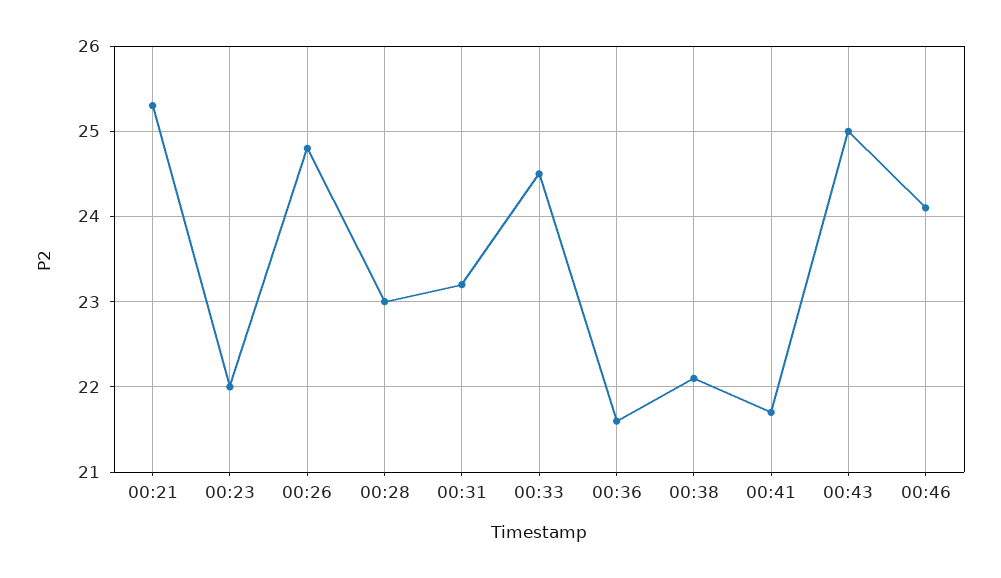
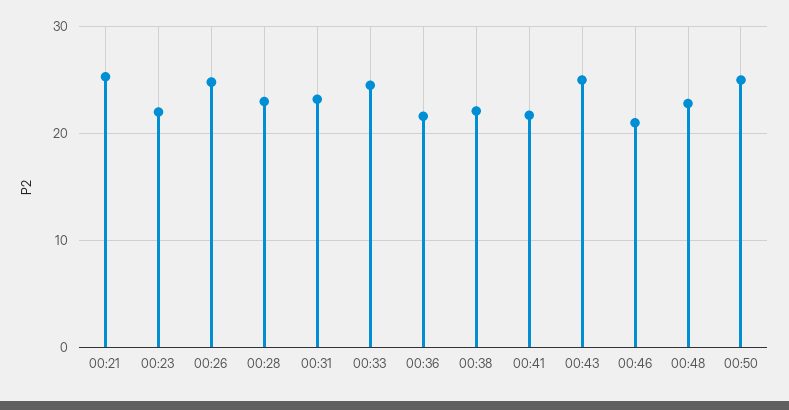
00:46: 24.1 -> 21
00:48: none -> 23
00:50: none -> 25

